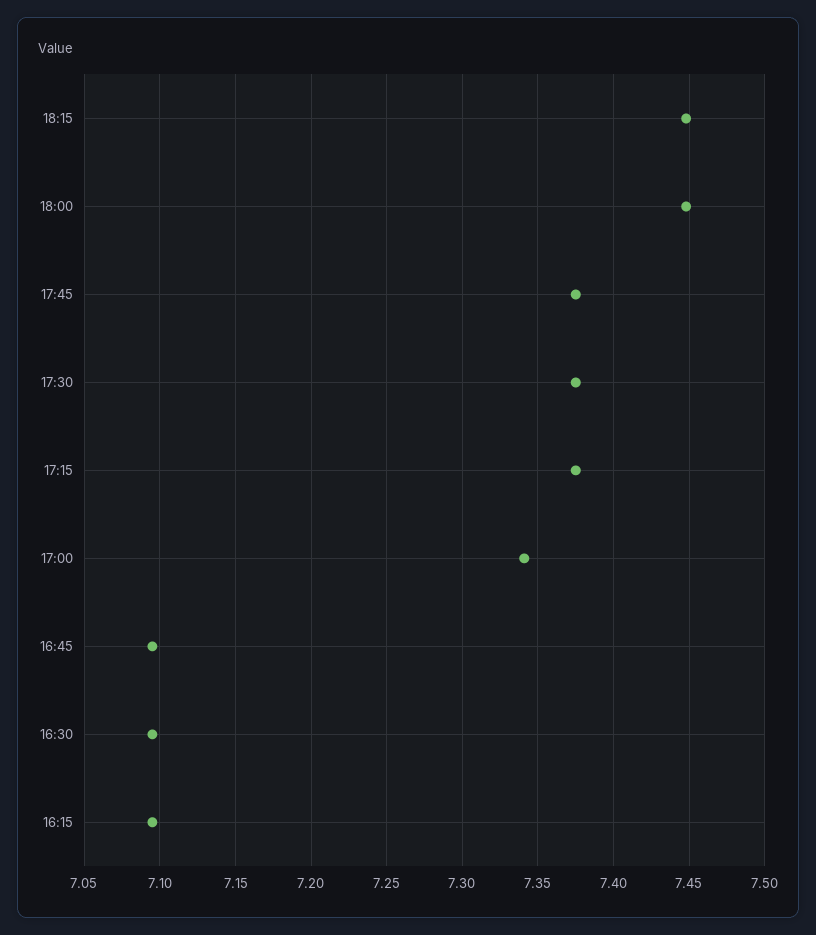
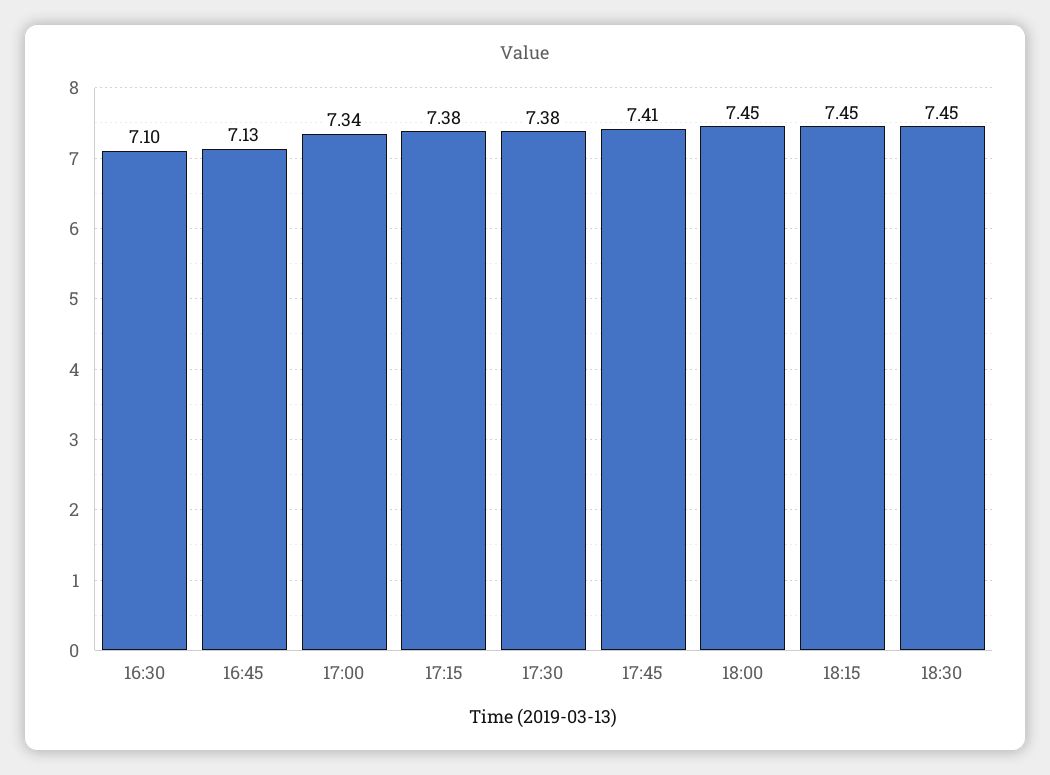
17:45: 7.375 -> 7.41
16:45: 7.095 -> 7.13
16:15: 7.095 -> none
18:30: none -> 7.45

